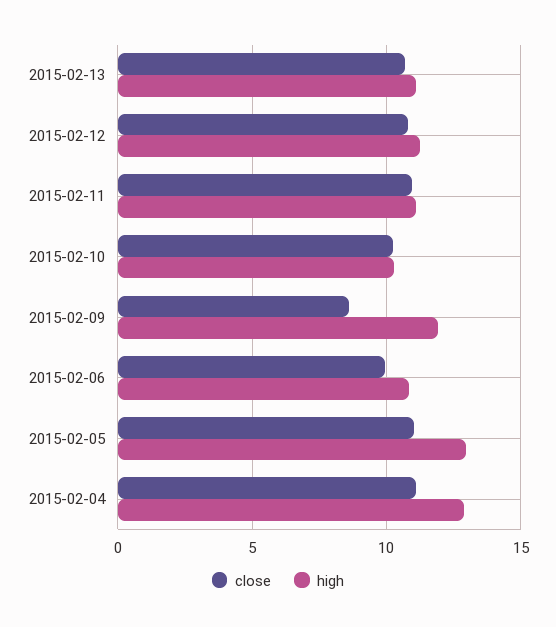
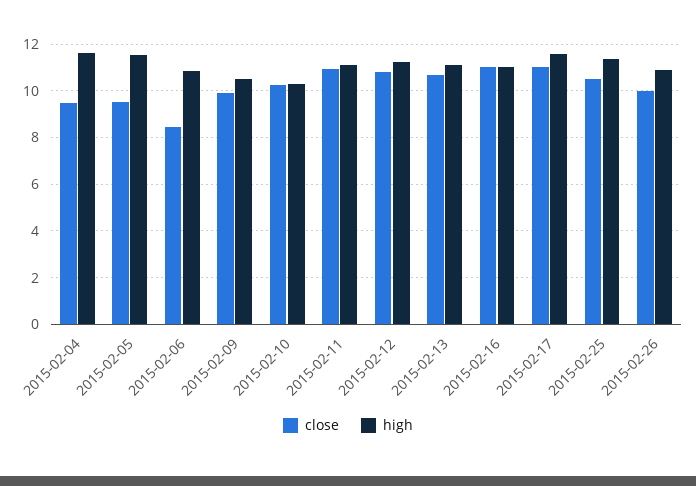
close, 2015-02-09: 8.5 -> 10
high, 2015-02-09: 12 -> 10.5
close, 2015-02-06: 10 -> 8.5
close, 2015-02-05: 11 -> 9.5
high, 2015-02-05: 13 -> 11.5
close, 2015-02-04: 11 -> 9.5
high, 2015-02-04: 13 -> 11.5
close, 2015-02-16: none -> 11
high, 2015-02-16: none -> 11
close, 2015-02-17: none -> 11
high, 2015-02-17: none -> 11.5
close, 2015-02-25: none -> 10.5
high, 2015-02-25: none -> 11.5
close, 2015-02-26: none -> 10
high, 2015-02-26: none -> 11

